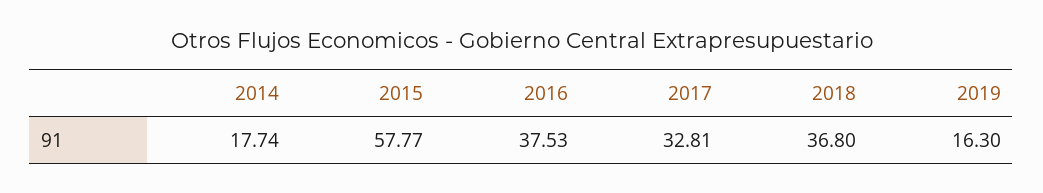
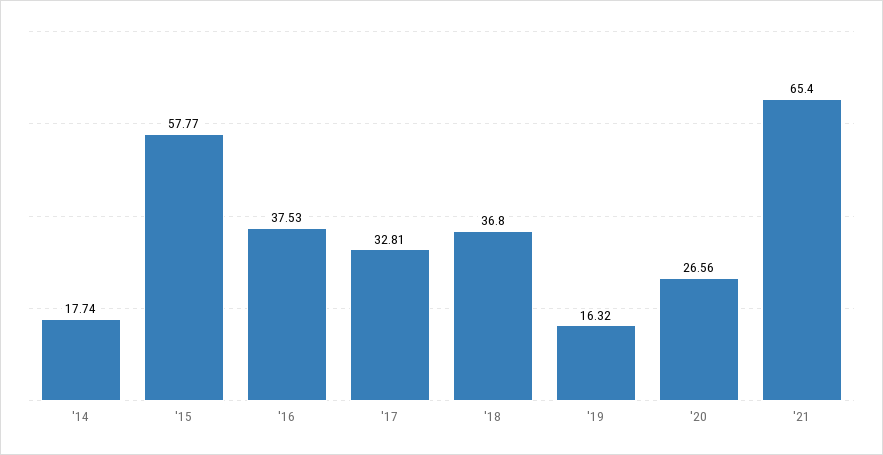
2019: 16.3 -> 16.32
'20: none -> 26.56
'21: none -> 65.4

